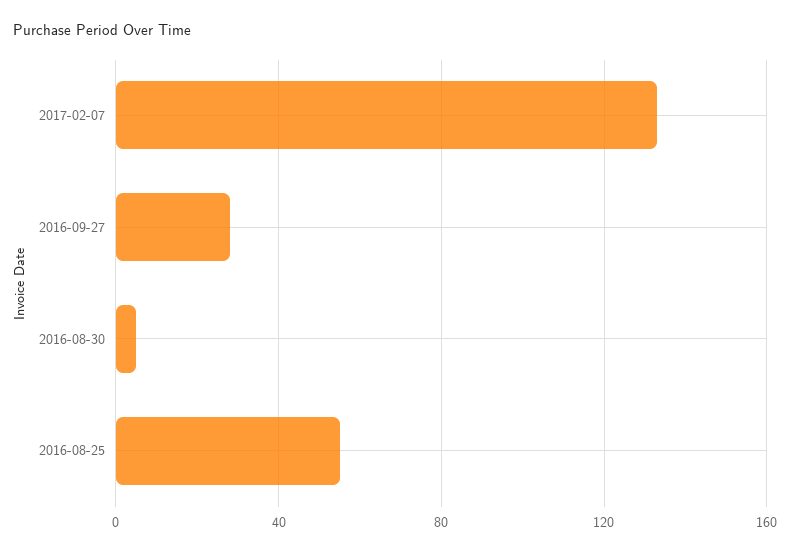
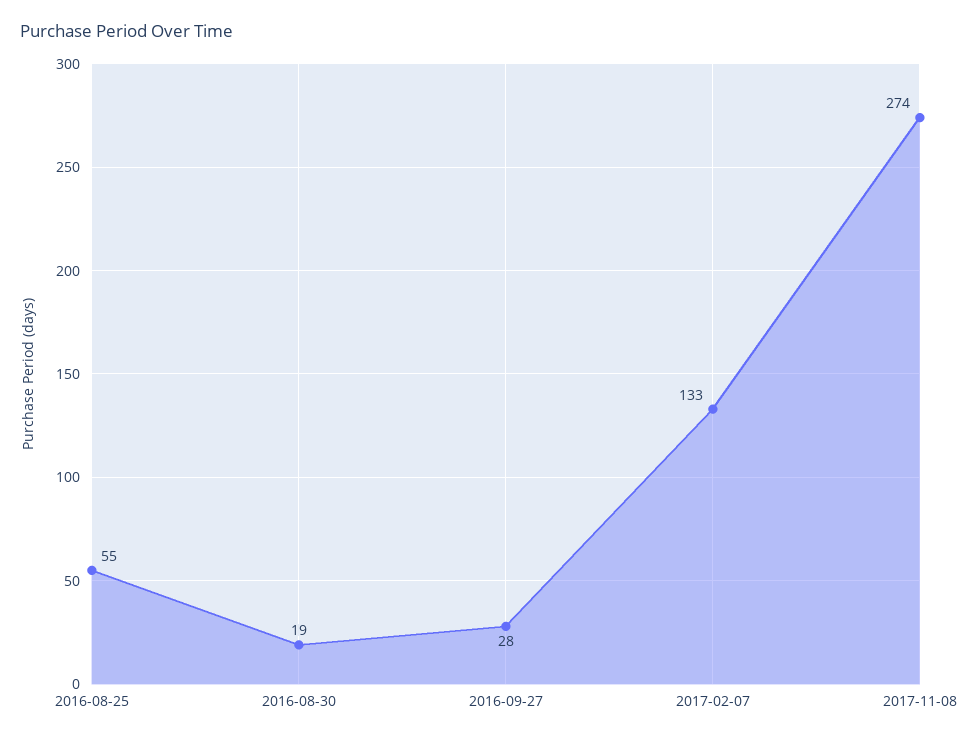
2016-08-30: 5 -> 19
2017-11-08: none -> 274

